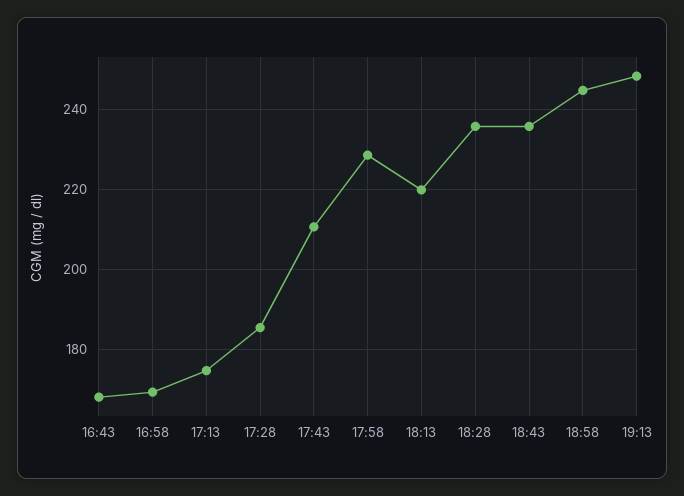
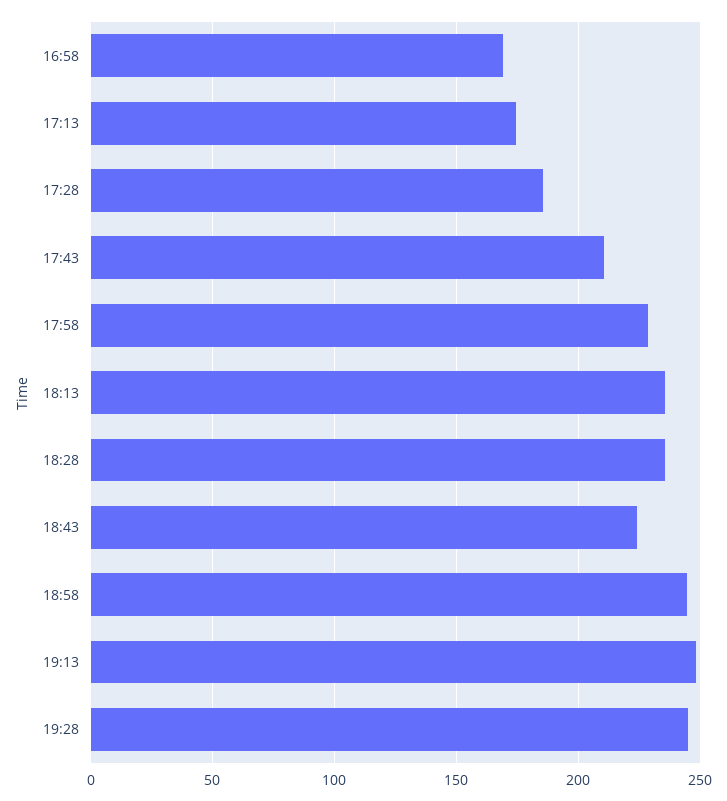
16:43: 168 -> none
18:13: 220 -> 235
18:43: 236 -> 225
19:28: none -> 245

